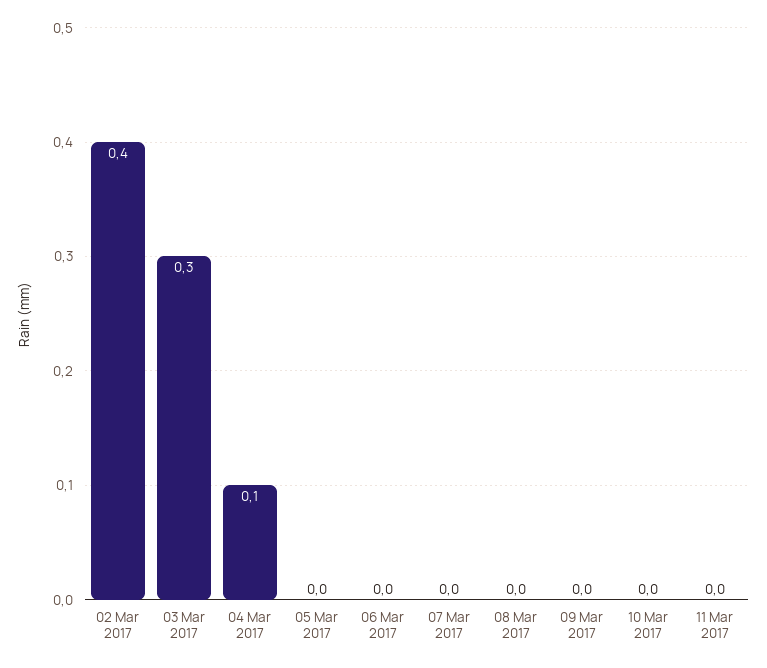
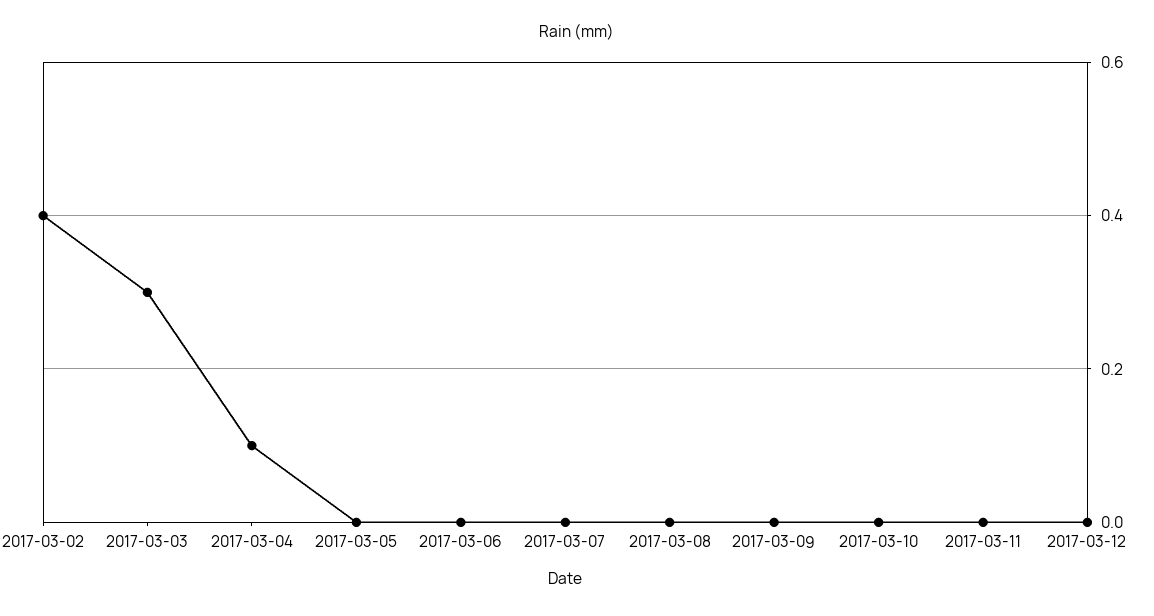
2017-03-12: none -> 0

